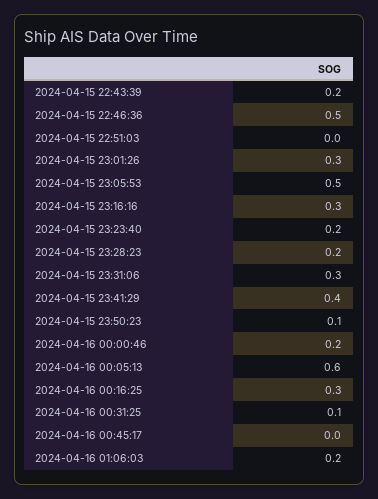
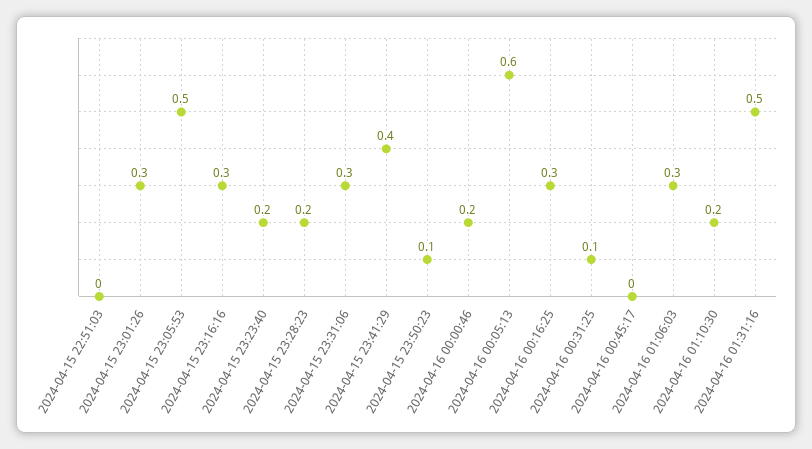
2024-04-15 22:43:39: 0.2 -> none
2024-04-15 22:46:36: 0.5 -> none
2024-04-16 01:06:03: 0.2 -> 0.3
2024-04-16 01:10:30: none -> 0.2
2024-04-16 01:31:16: none -> 0.5

